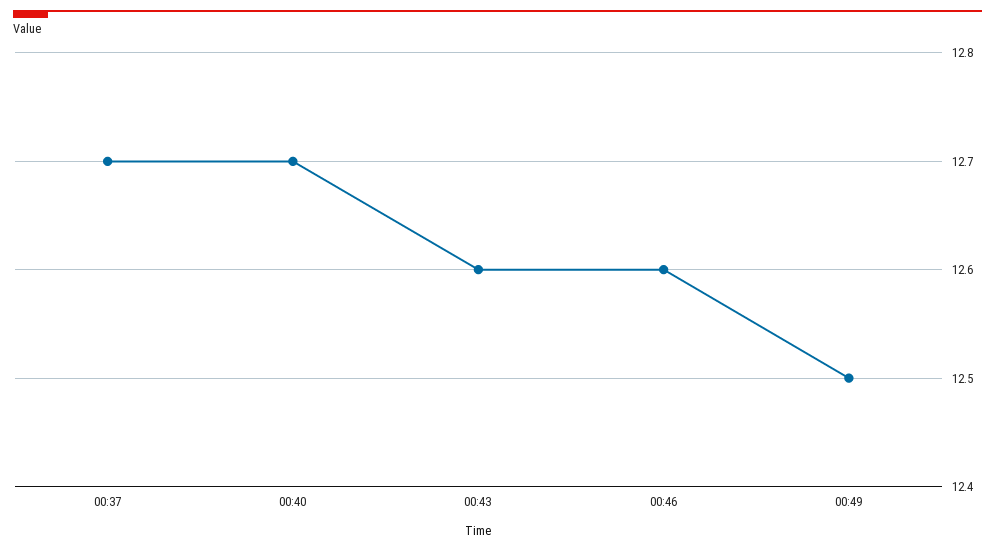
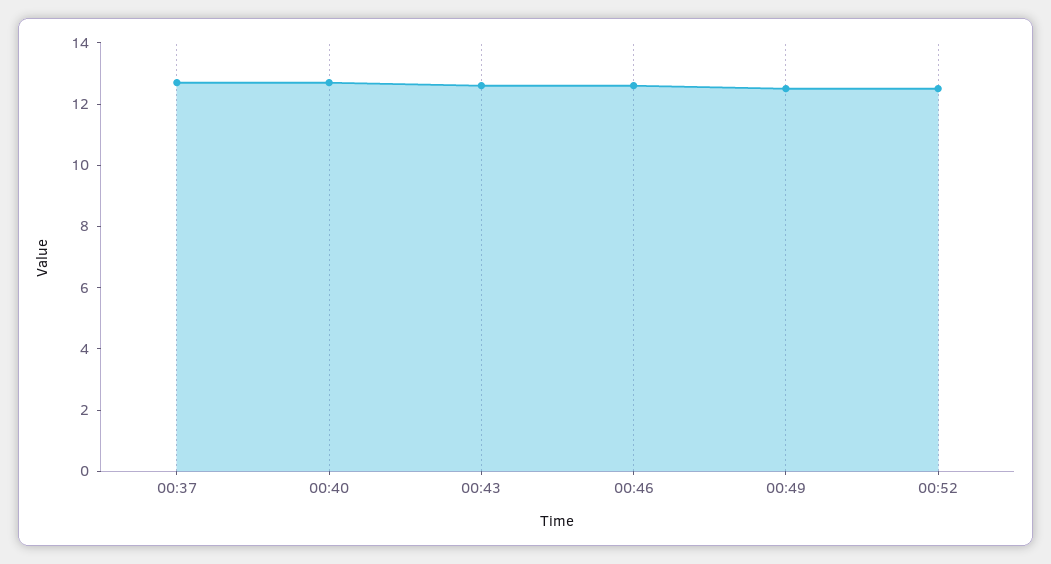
00:52: none -> 12.5

